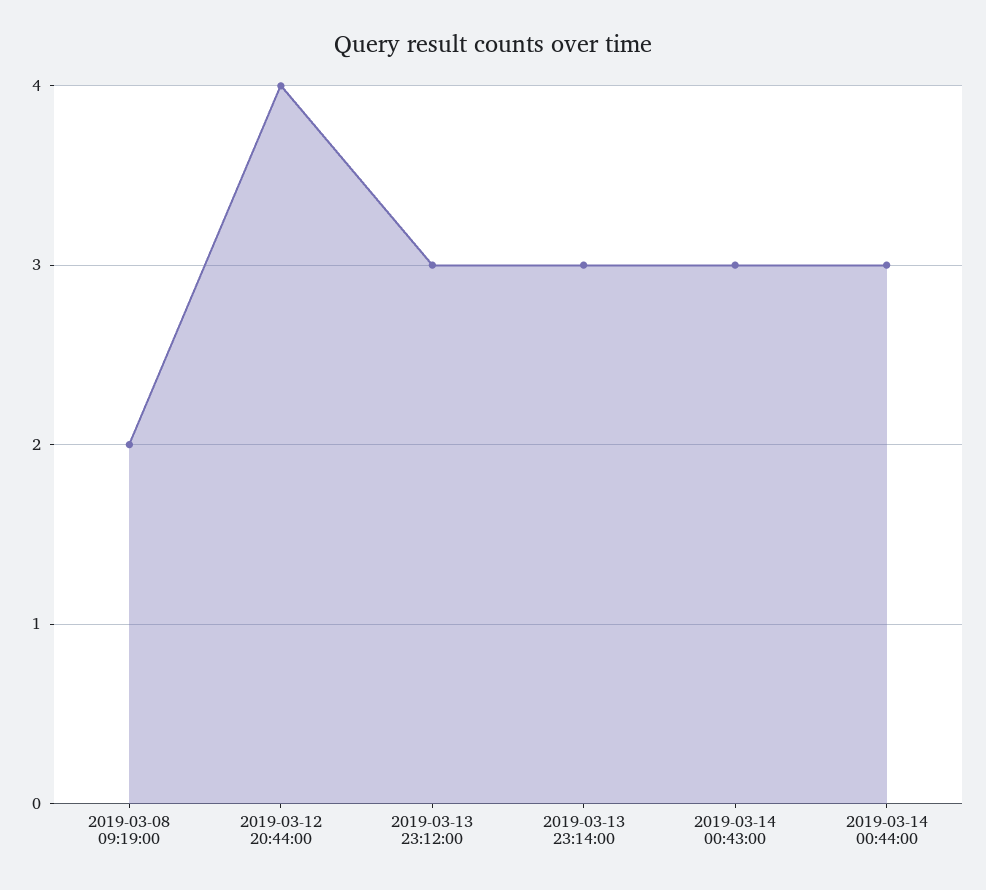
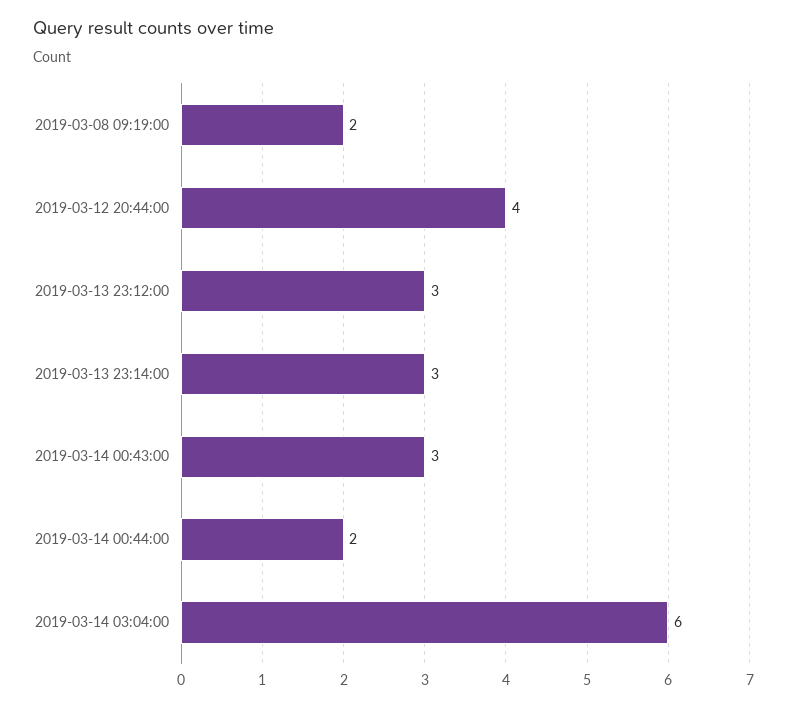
2019-03-14 00:44:00: 3 -> 2
2019-03-14 03:04:00: none -> 6

